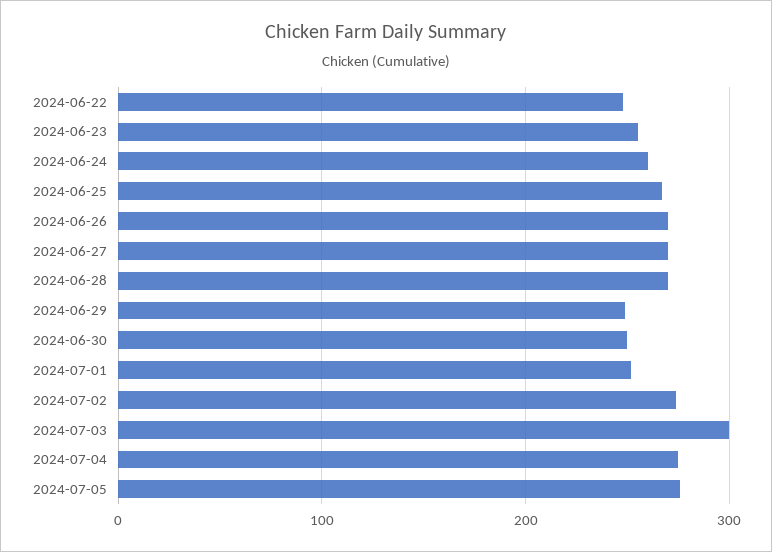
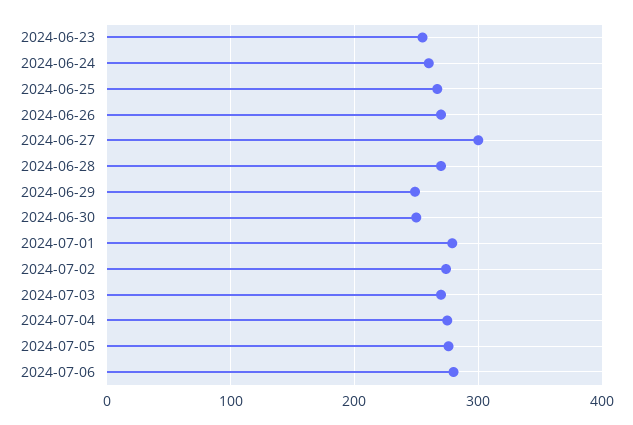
2024-06-22: 250 -> none
2024-06-27: 270 -> 300
2024-07-01: 250 -> 280
2024-07-03: 300 -> 270
2024-07-06: none -> 280

